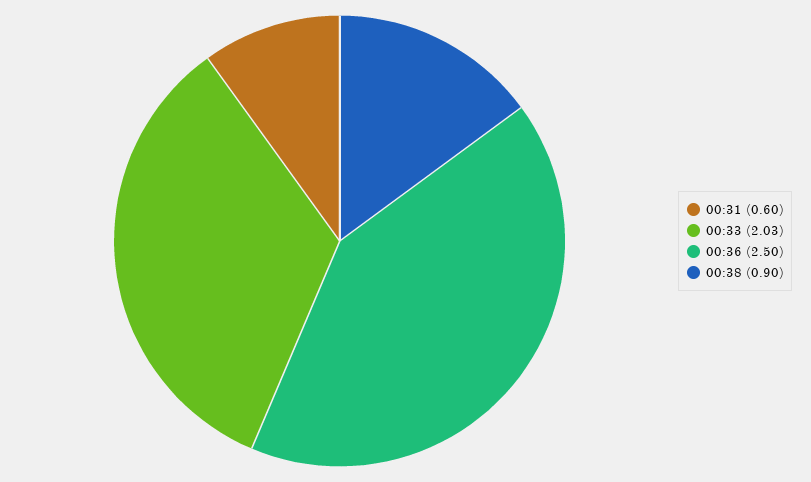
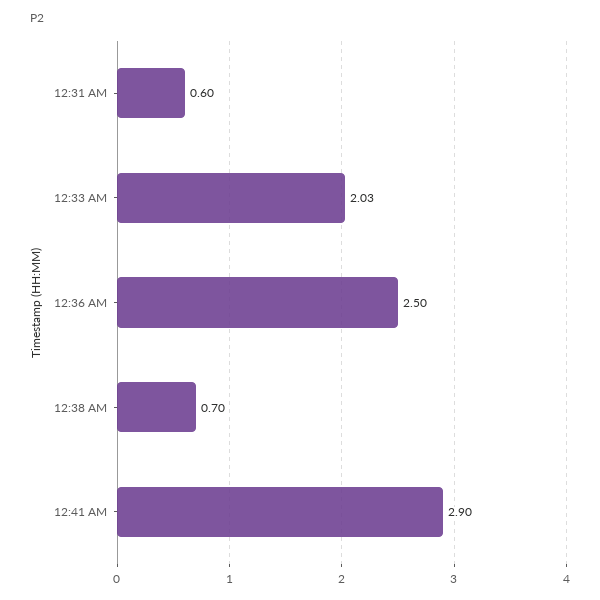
00:38: 0.9 -> 0.7
12:41 AM: none -> 2.9

